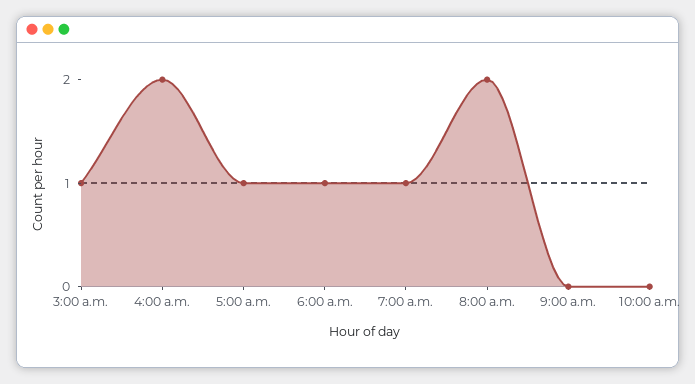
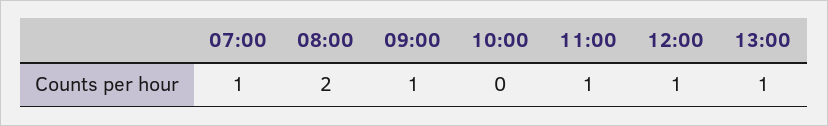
3:00 a.m.: 1 -> none
4:00 a.m.: 2 -> none
5:00 a.m.: 1 -> none
6:00 a.m.: 1 -> none
9:00 a.m.: 0 -> 1
11:00: none -> 1
12:00: none -> 1
13:00: none -> 1

